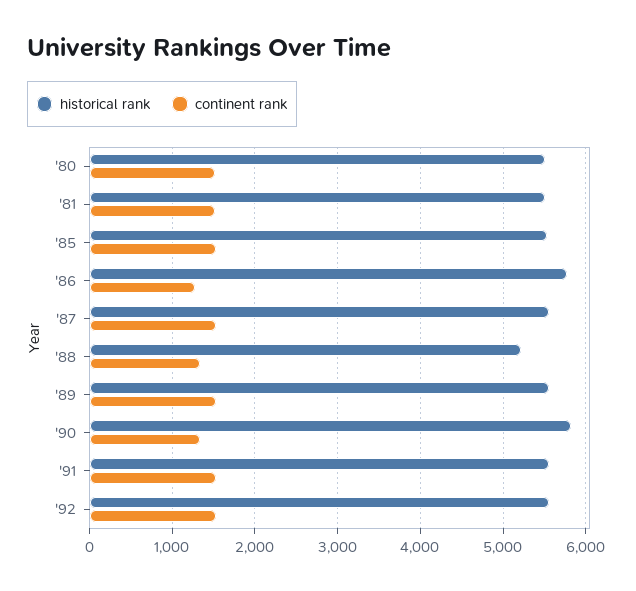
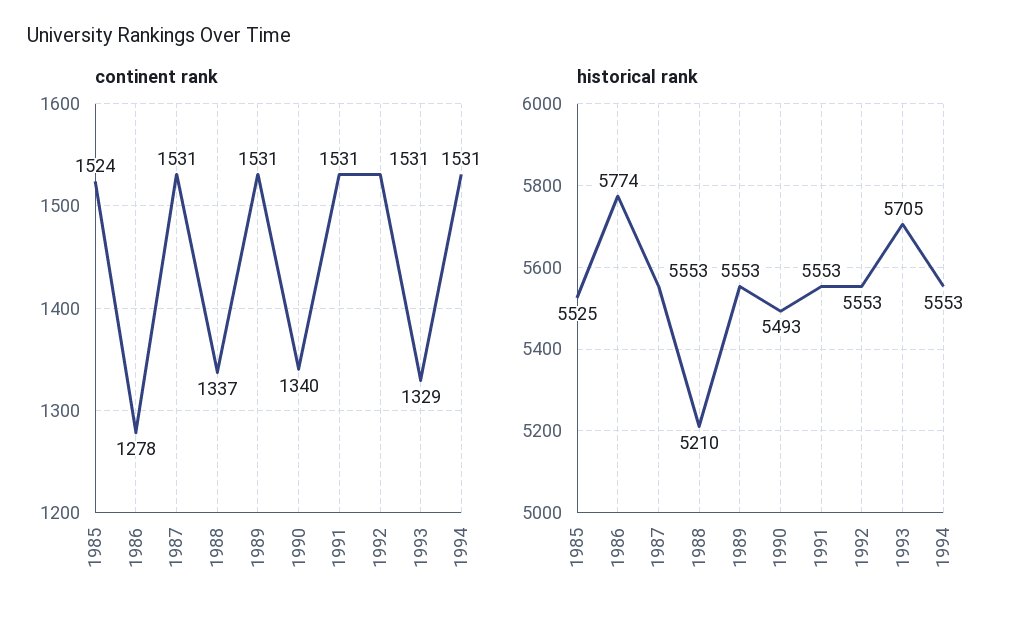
historical rank, '80: 5500 -> none
continent rank, '80: 1500 -> none
historical rank, '81: 5500 -> none
continent rank, '81: 1500 -> none
historical rank, '90: 5800 -> 5493
continent rank, 1993: none -> 1329
continent rank, 1994: none -> 1531
historical rank, 1993: none -> 5705
historical rank, 1994: none -> 5553

